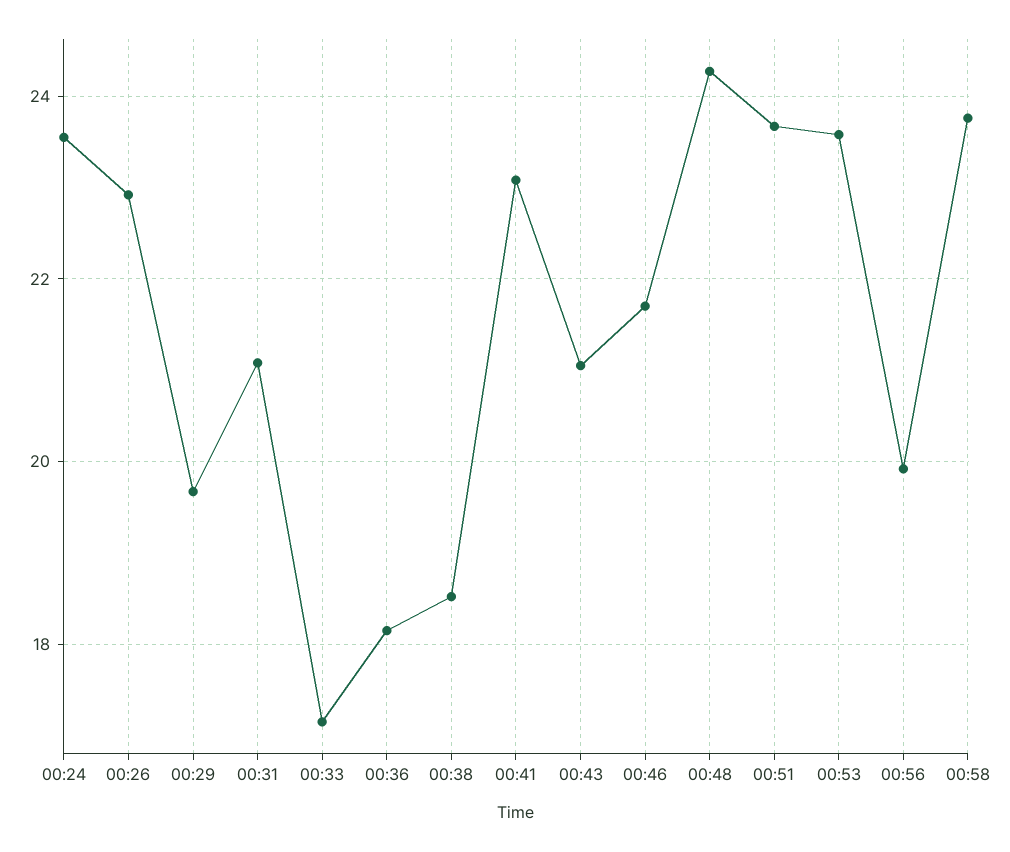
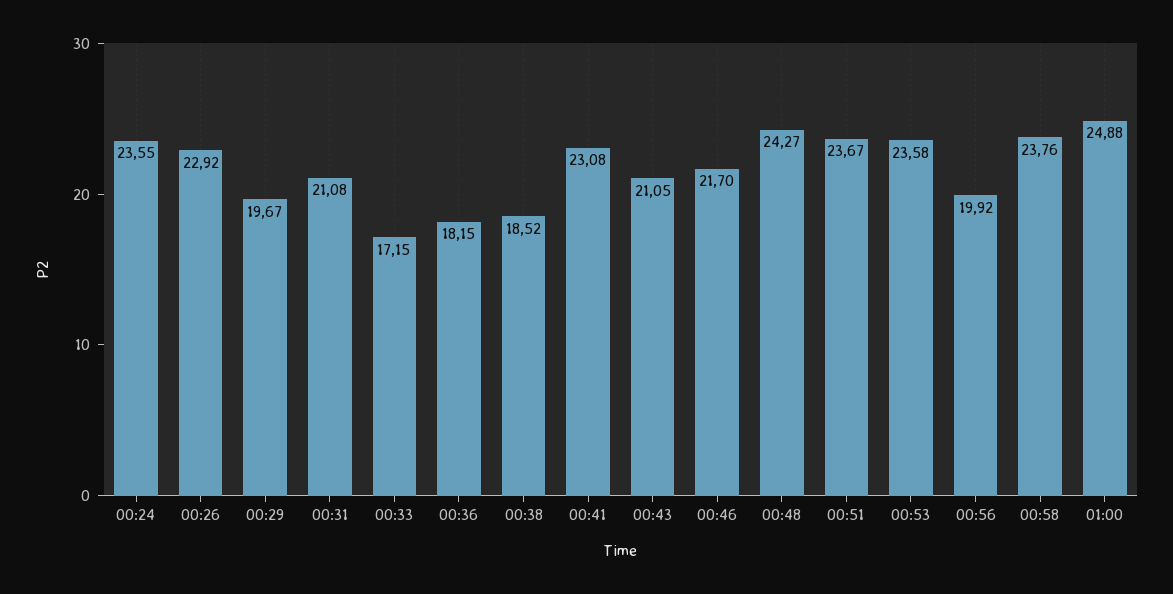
01:00: none -> 24.88

